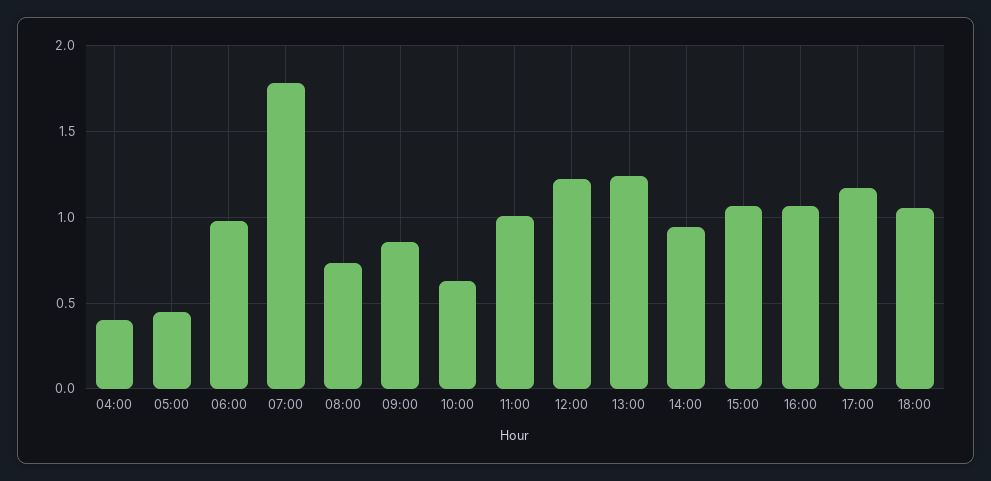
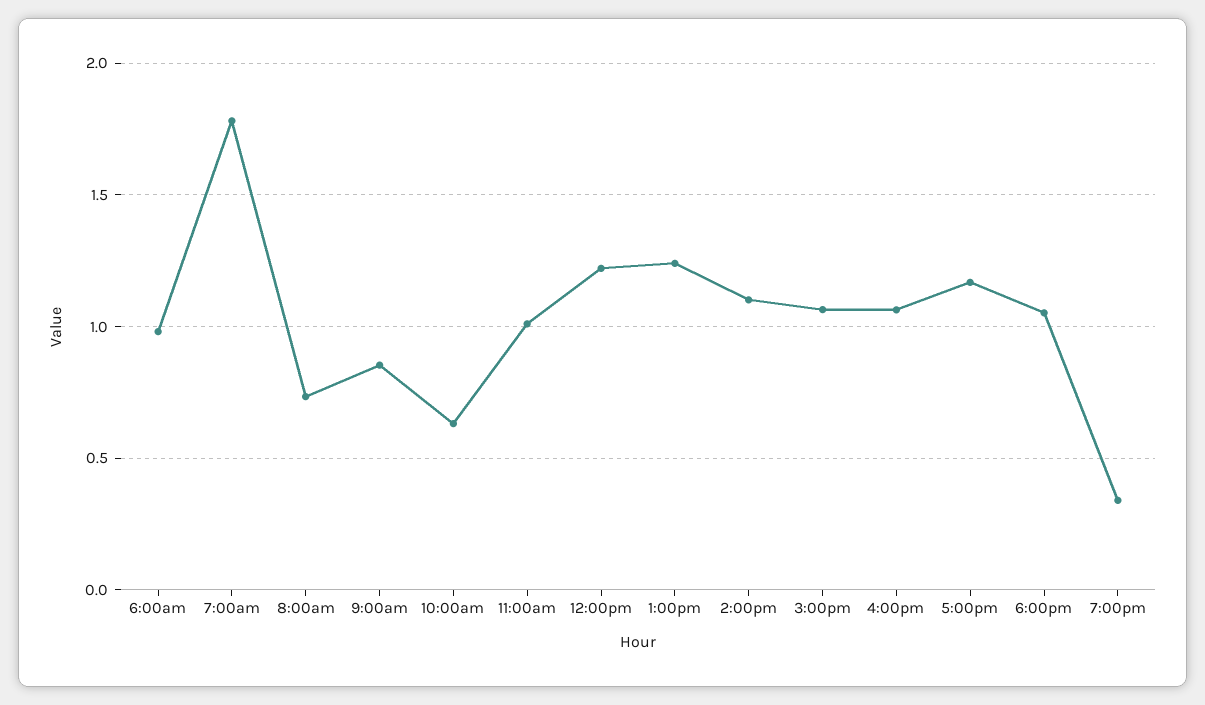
04:00: 0.4 -> none
05:00: 0.45 -> none
14:00: 0.95 -> 1.1
7:00pm: none -> 0.35

